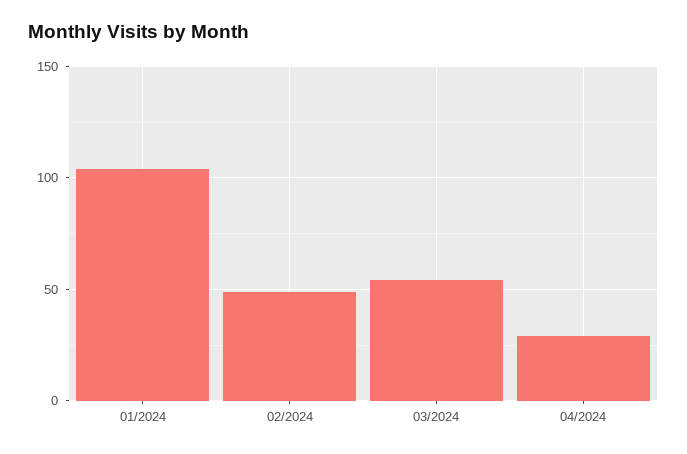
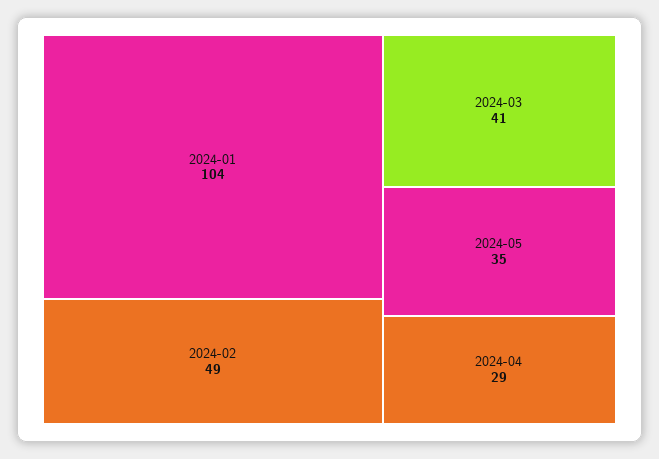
03/2024: 55 -> 41
2024-05: none -> 35

